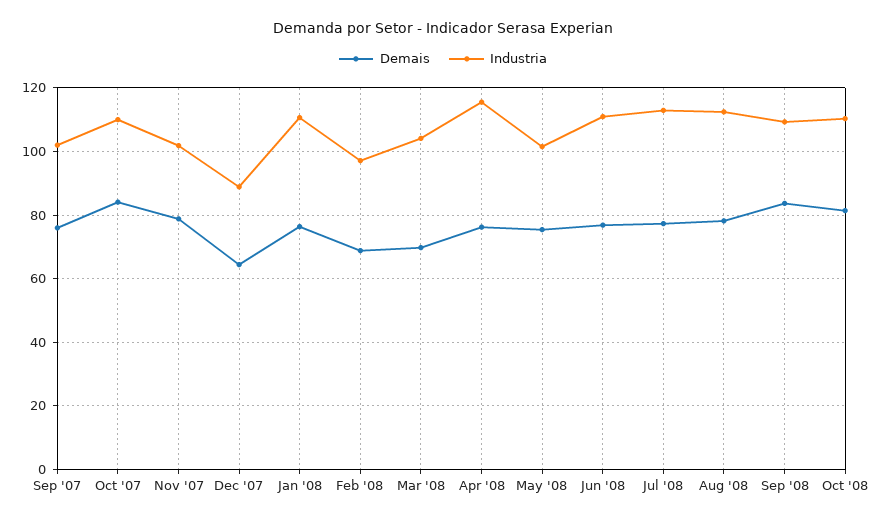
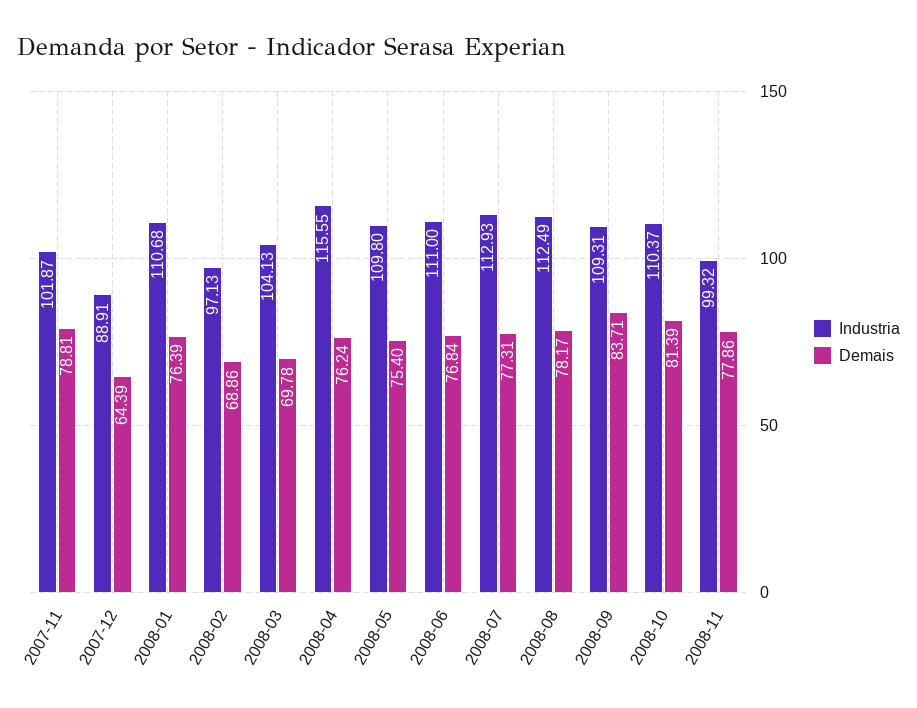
Demais, Sep '07: 76 -> none
Industria, Sep '07: 102 -> none
Demais, Oct '07: 84 -> none
Industria, Oct '07: 110 -> none
Industria, May '08: 102 -> 109.8
Industria, 2008-11: none -> 99.32
Demais, 2008-11: none -> 77.86

